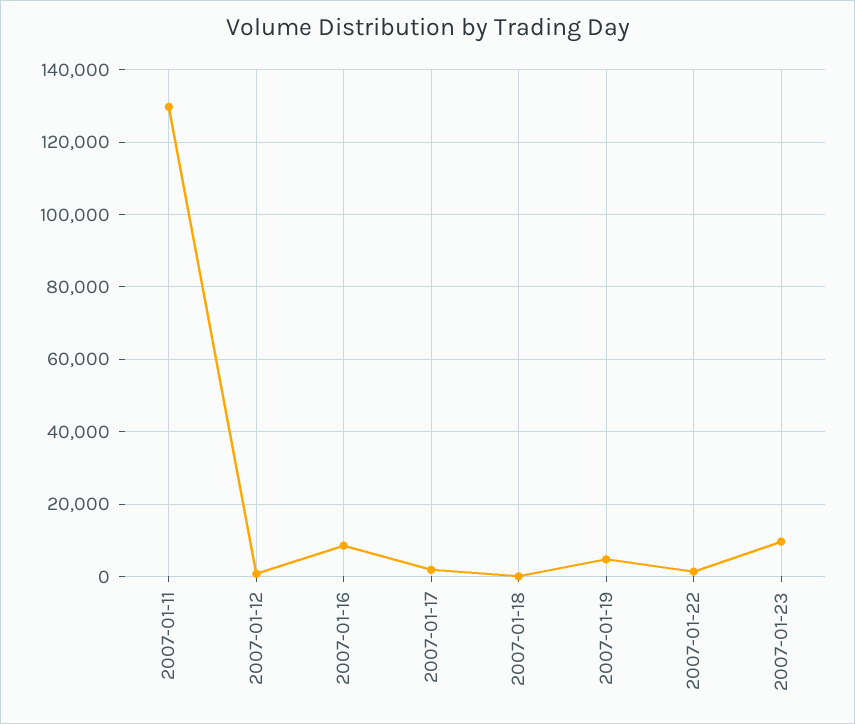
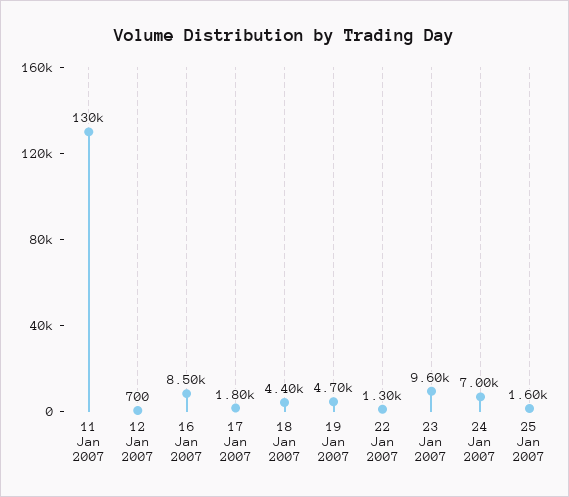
2007-01-18: 0 -> 4400
24 Jan 2007: none -> 7000
25 Jan 2007: none -> 1600

